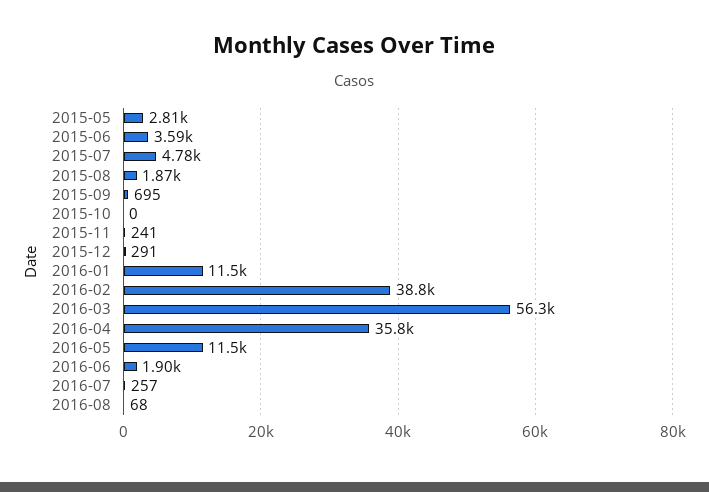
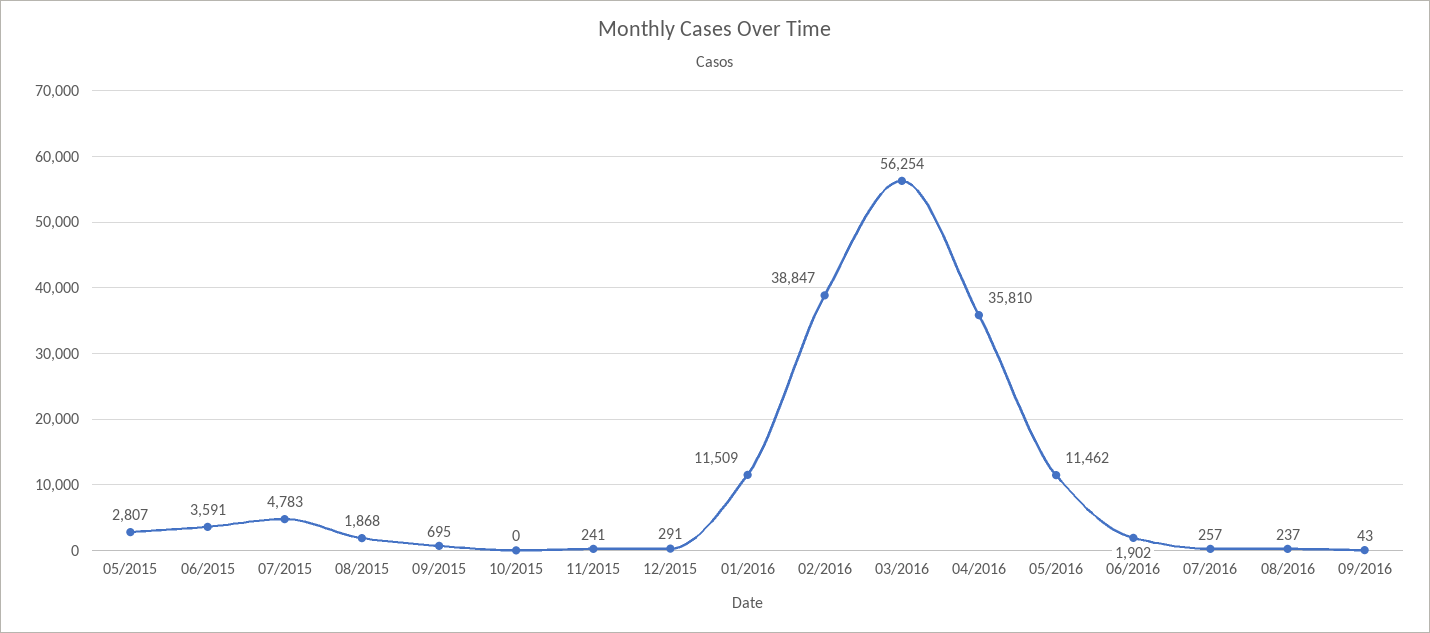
2016-08: 68 -> 237
09/2016: none -> 43

